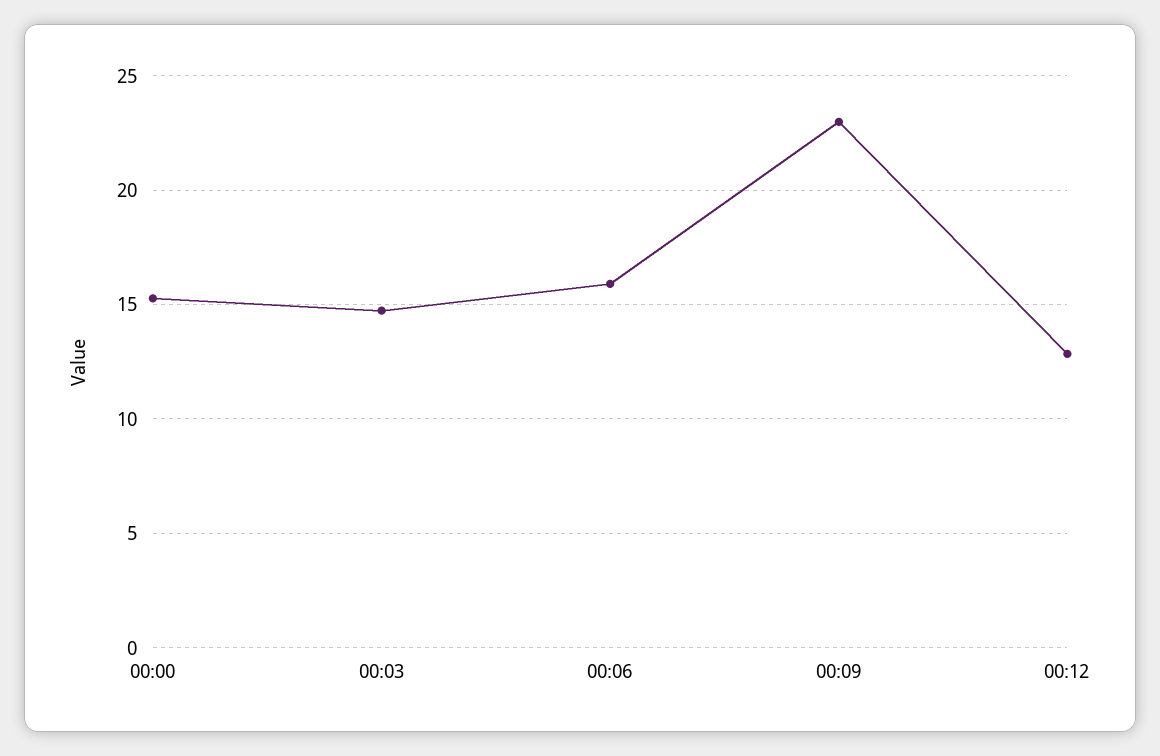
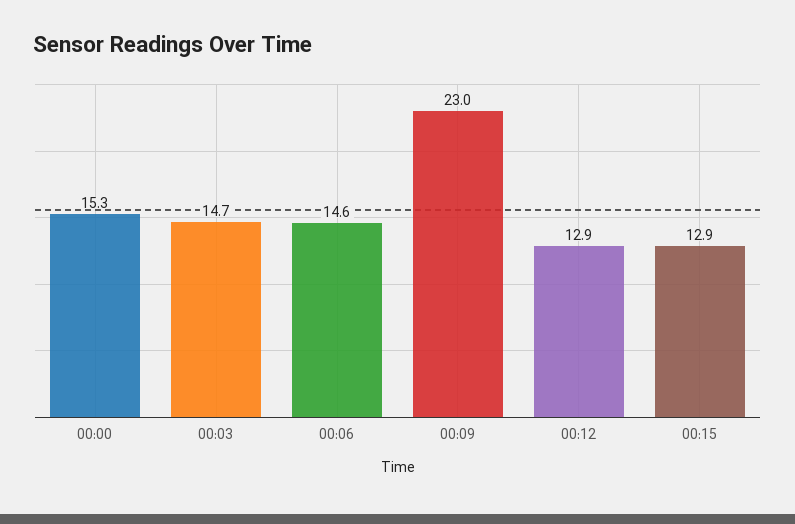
00:06: 16 -> 14.6
00:15: none -> 12.9

